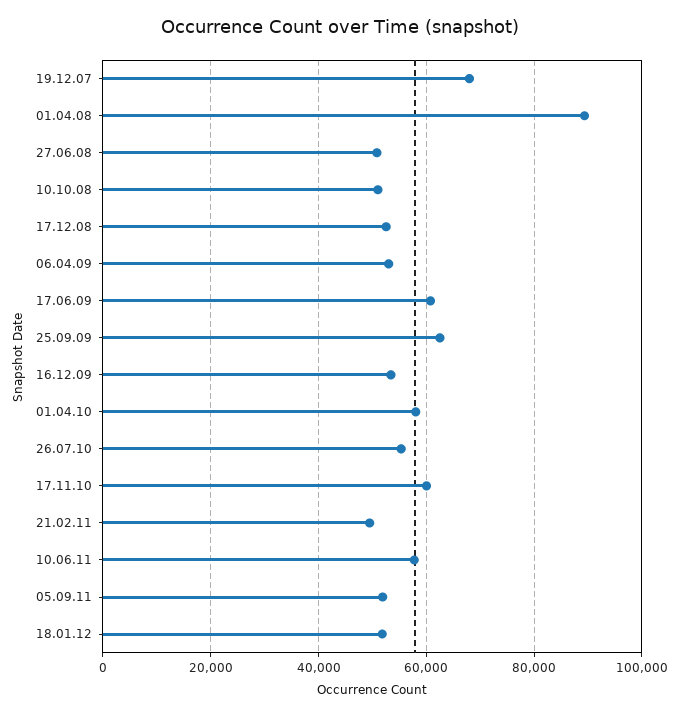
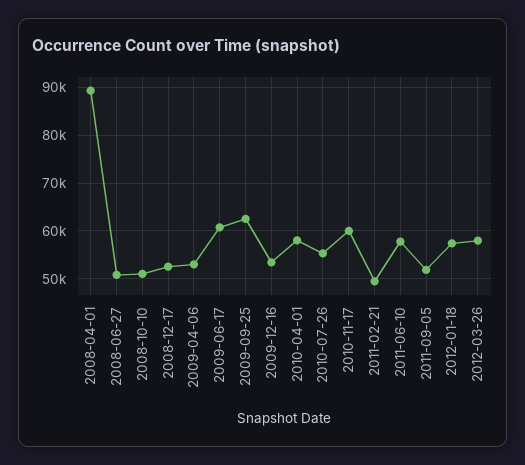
19.12.07: 68000 -> none
18.01.12: 52000 -> 58000
2012-03-26: none -> 58000

